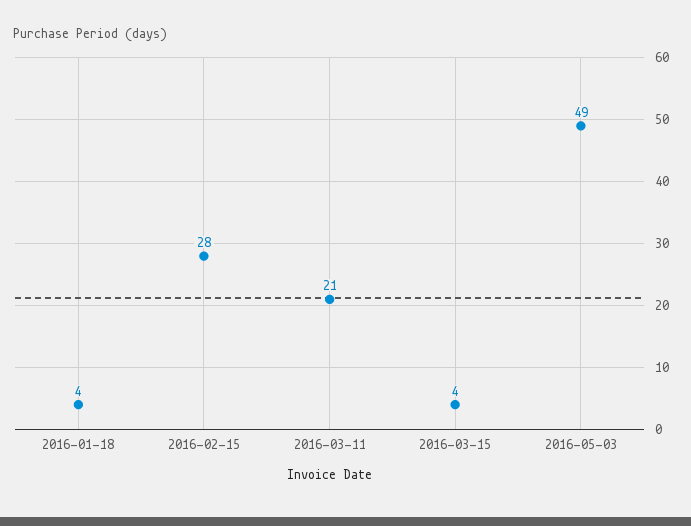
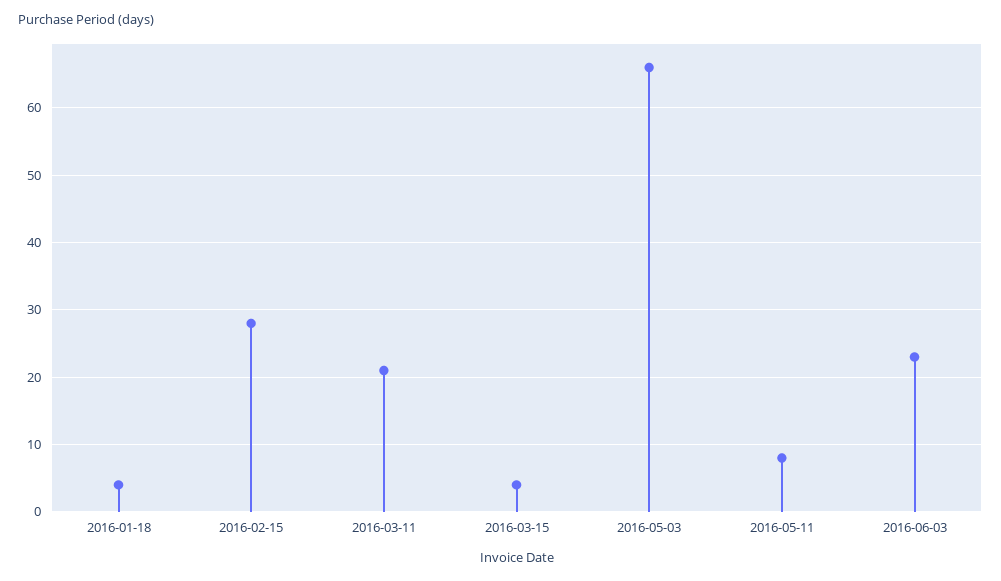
2016-05-03: 49 -> 66
2016-05-11: none -> 8
2016-06-03: none -> 23

